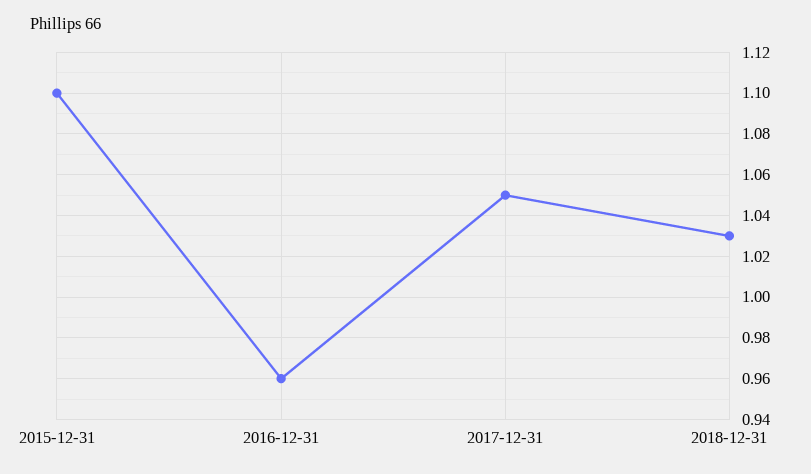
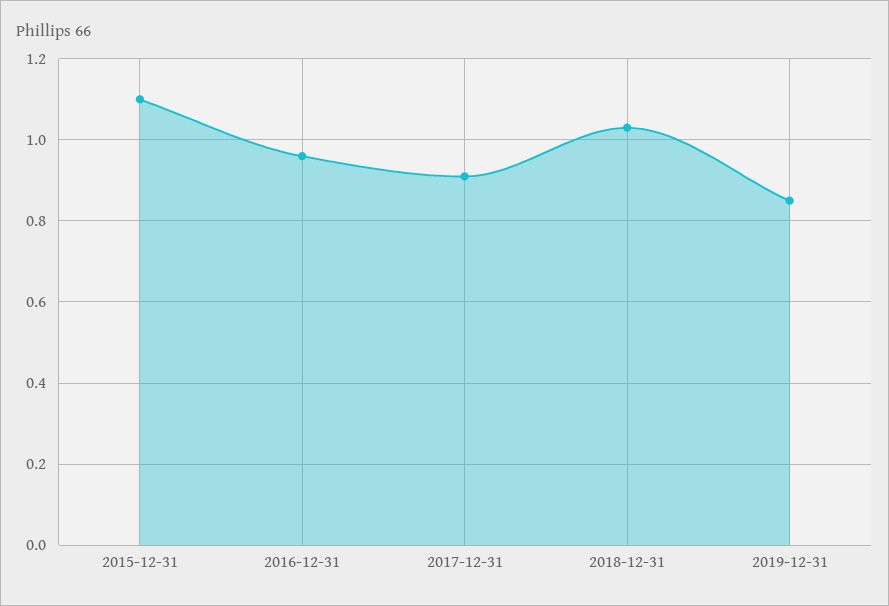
2017-12-31: 1.05 -> 0.9
2019-12-31: none -> 0.85

